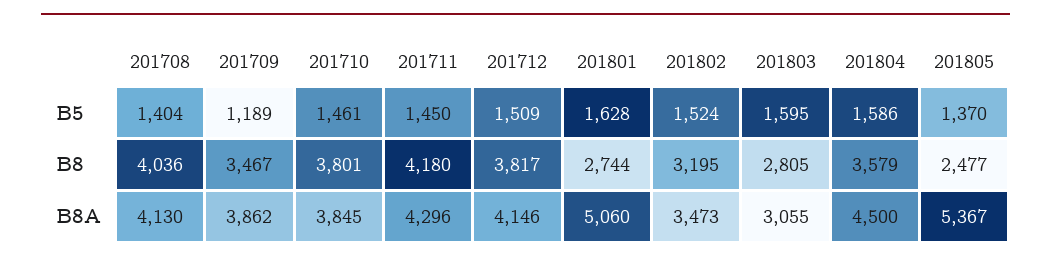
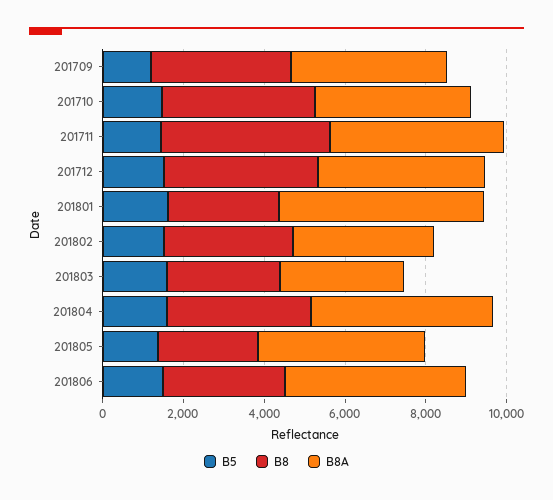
B5, 201708: 1404 -> none
B8, 201708: 4036 -> none
B8A, 201708: 4130 -> none
B8A, 201805: 5367 -> 4000
B5, 201806: none -> 1500
B8, 201806: none -> 3000
B8A, 201806: none -> 4500

